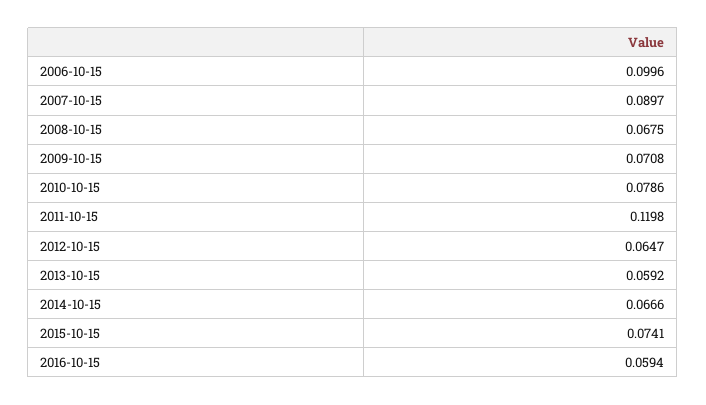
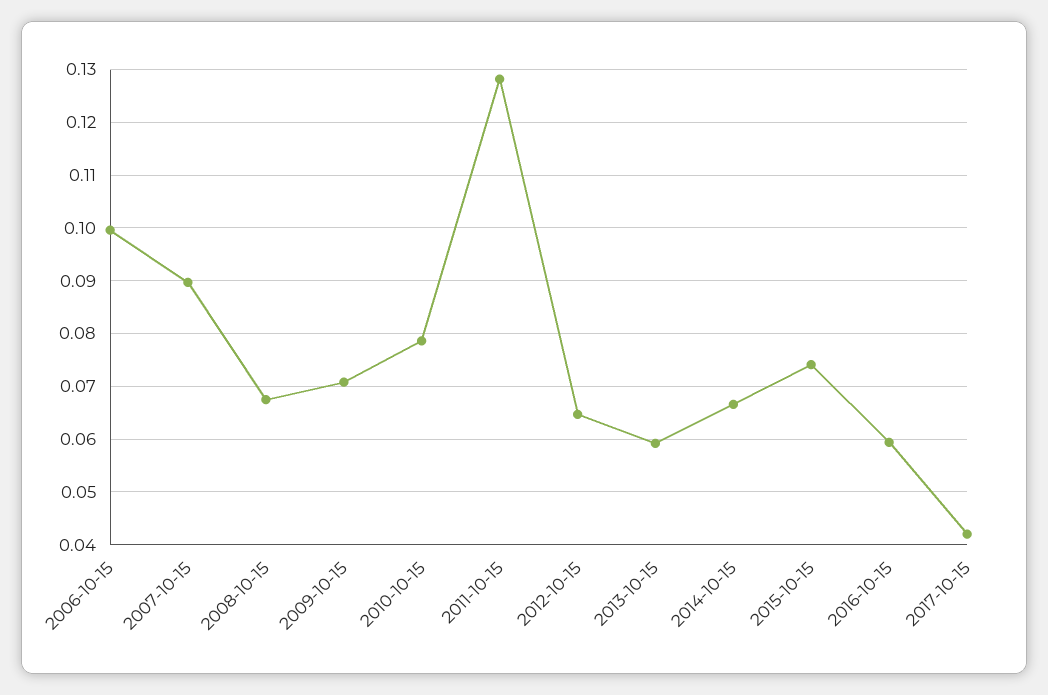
2011-10-15: 0.1198 -> 0.128
2017-10-15: none -> 0.042

